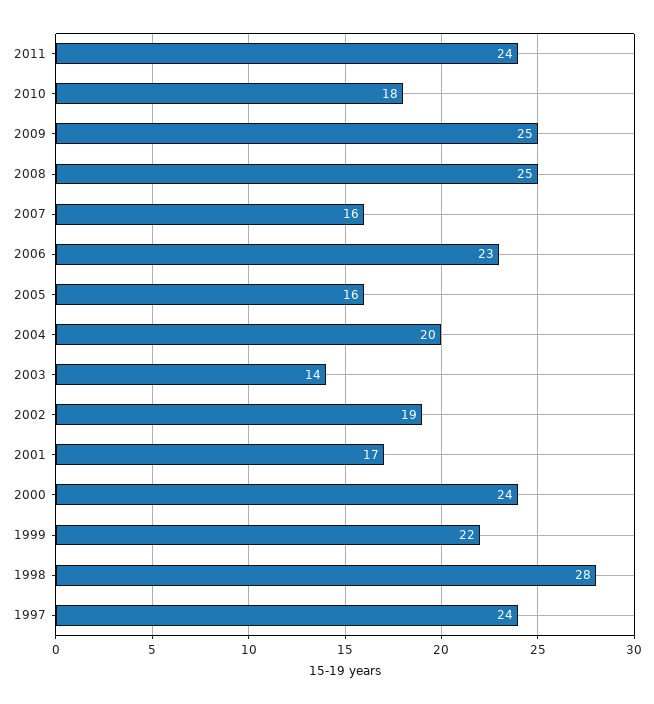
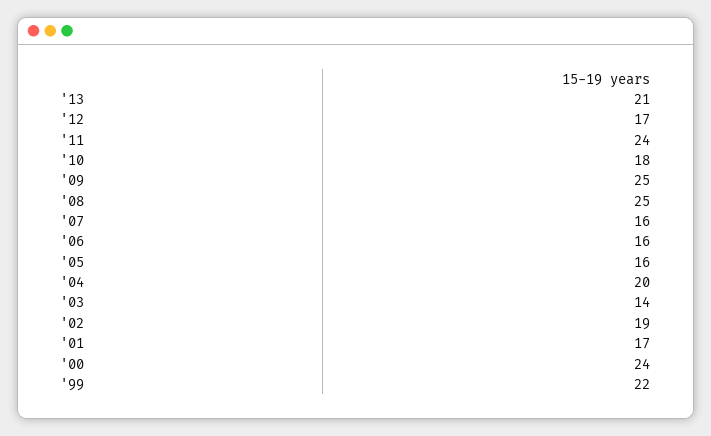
2006: 23 -> 16
1998: 28 -> none
1997: 24 -> none
'13: none -> 21
'12: none -> 17

